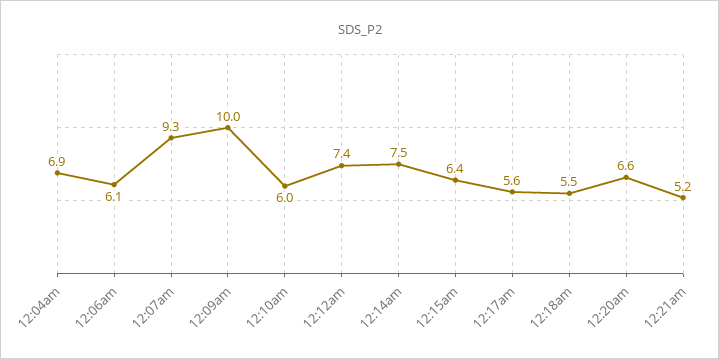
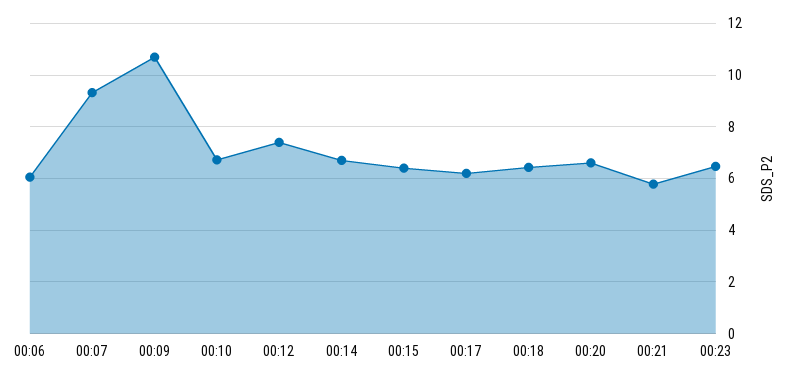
12:04am: 6.9 -> none
12:09am: 10 -> 10.75
12:10am: 6 -> 6.75
12:14am: 7.5 -> 6.75
12:17am: 5.6 -> 6.25
12:18am: 5.5 -> 6.5
12:21am: 5.2 -> 5.75
00:23: none -> 6.5

